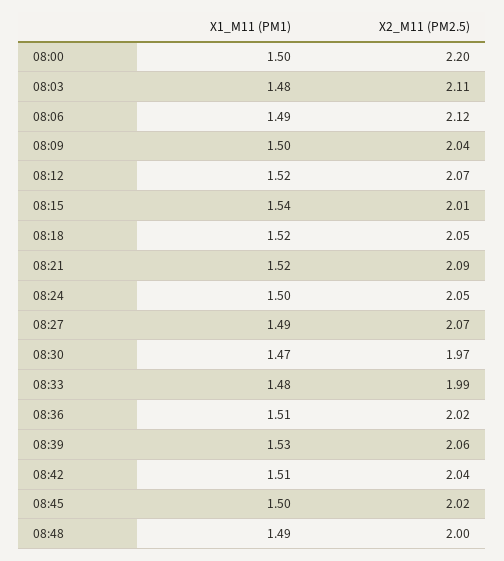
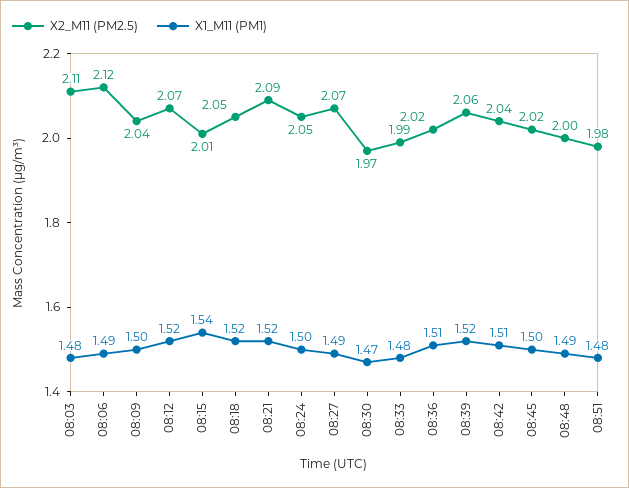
X1_M11 (PM1), 08:00: 1.5 -> none
X2_M11 (PM2.5), 08:00: 2.2 -> none
X1_M11 (PM1), 08:39: 1.53 -> 1.52
X2_M11 (PM2.5), 08:51: none -> 1.98
X1_M11 (PM1), 08:51: none -> 1.48

